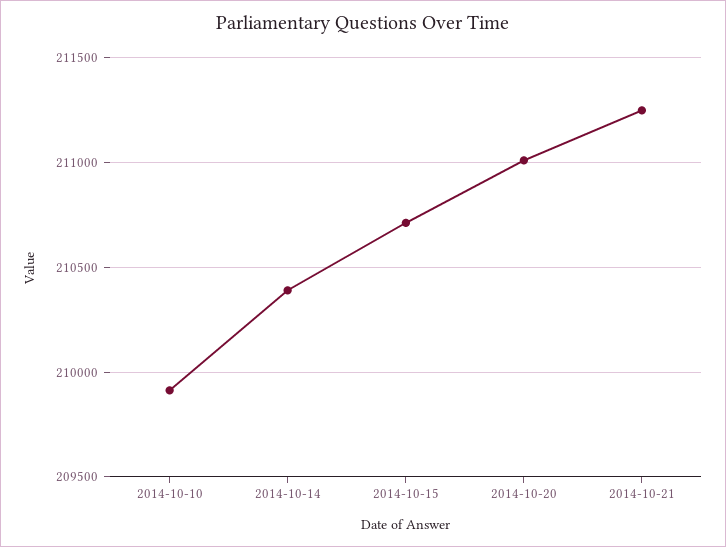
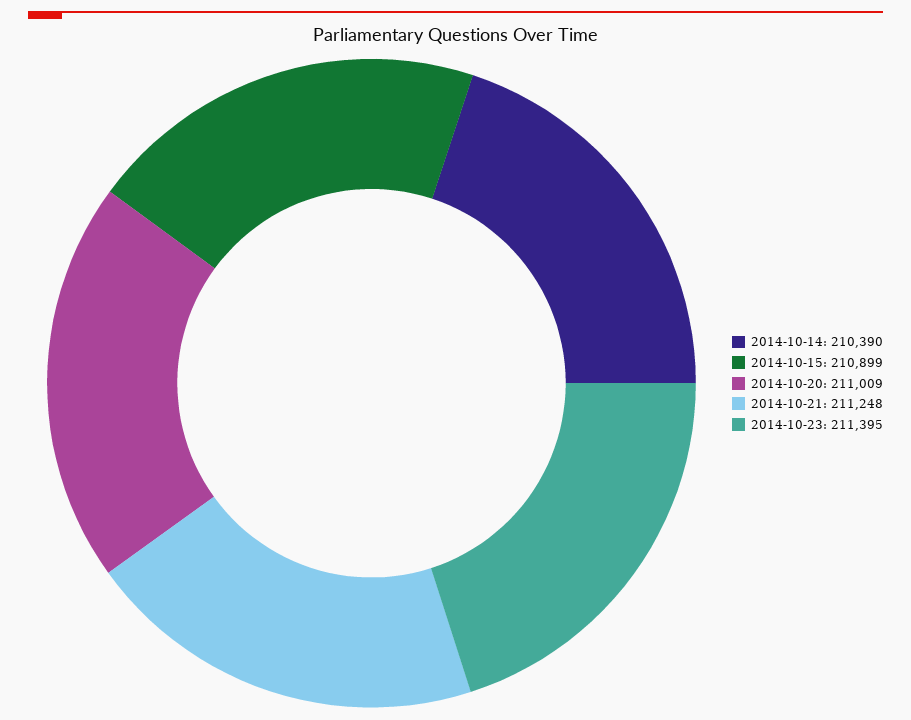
2014-10-10: 209900 -> none
2014-10-15: 210700 -> 210899
2014-10-23: none -> 211395

